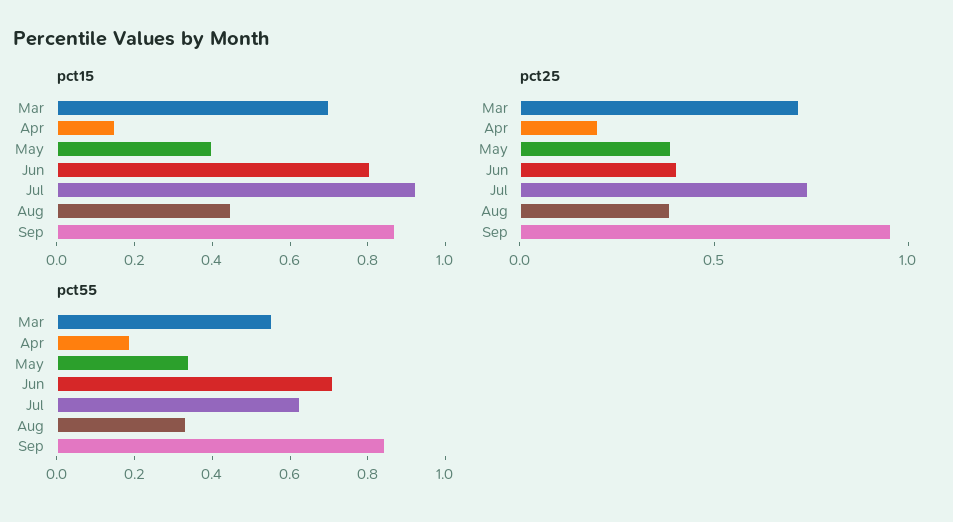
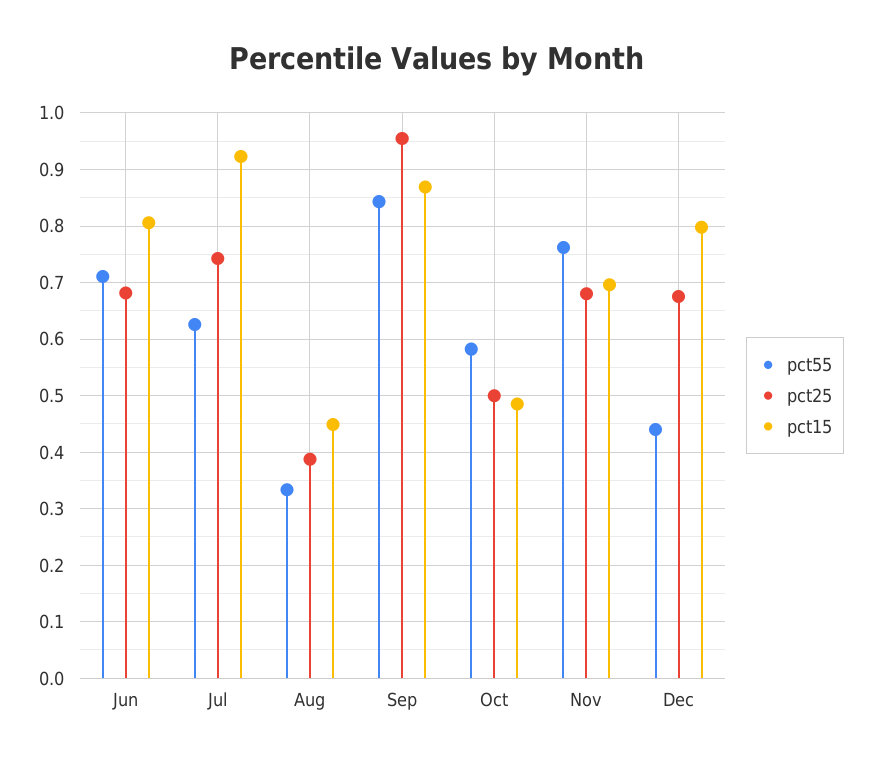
pct15, Mar: 0.7 -> none
pct15, Apr: 0.15 -> none
pct15, May: 0.4 -> none
pct25, Mar: 0.7 -> none
pct25, Apr: 0.2 -> none
pct25, May: 0.4 -> none
pct25, Jun: 0.4 -> 0.68
pct55, Mar: 0.55 -> none
pct55, Apr: 0.2 -> none
pct55, May: 0.35 -> none
pct55, Oct: none -> 0.58
pct25, Oct: none -> 0.5
pct15, Oct: none -> 0.48
pct55, Nov: none -> 0.76
pct25, Nov: none -> 0.68
pct15, Nov: none -> 0.7
pct55, Dec: none -> 0.44
pct25, Dec: none -> 0.68
pct15, Dec: none -> 0.8

